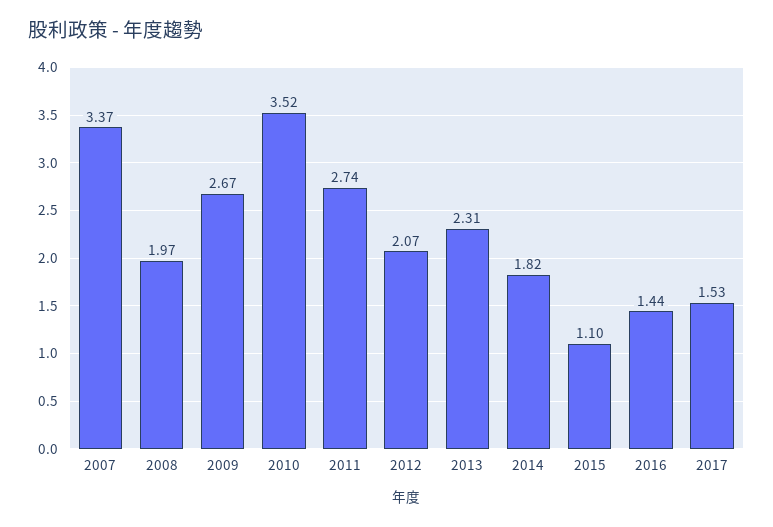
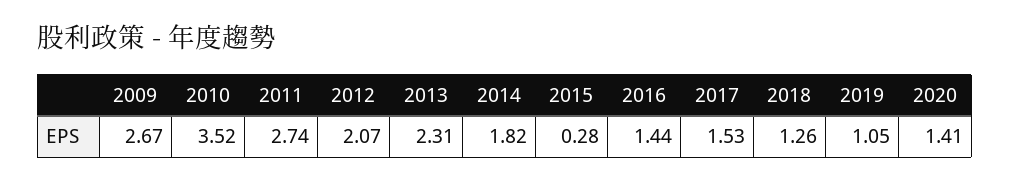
2007: 3.37 -> none
2008: 1.97 -> none
2015: 1.1 -> 0.28
2018: none -> 1.26
2019: none -> 1.05
2020: none -> 1.41

